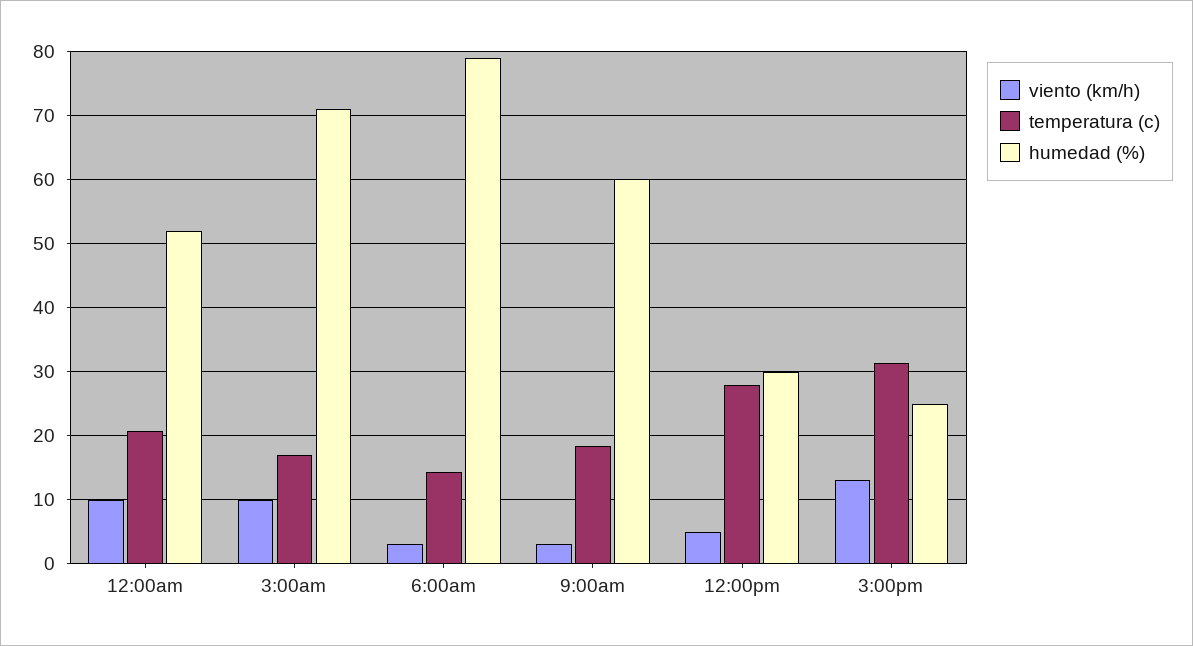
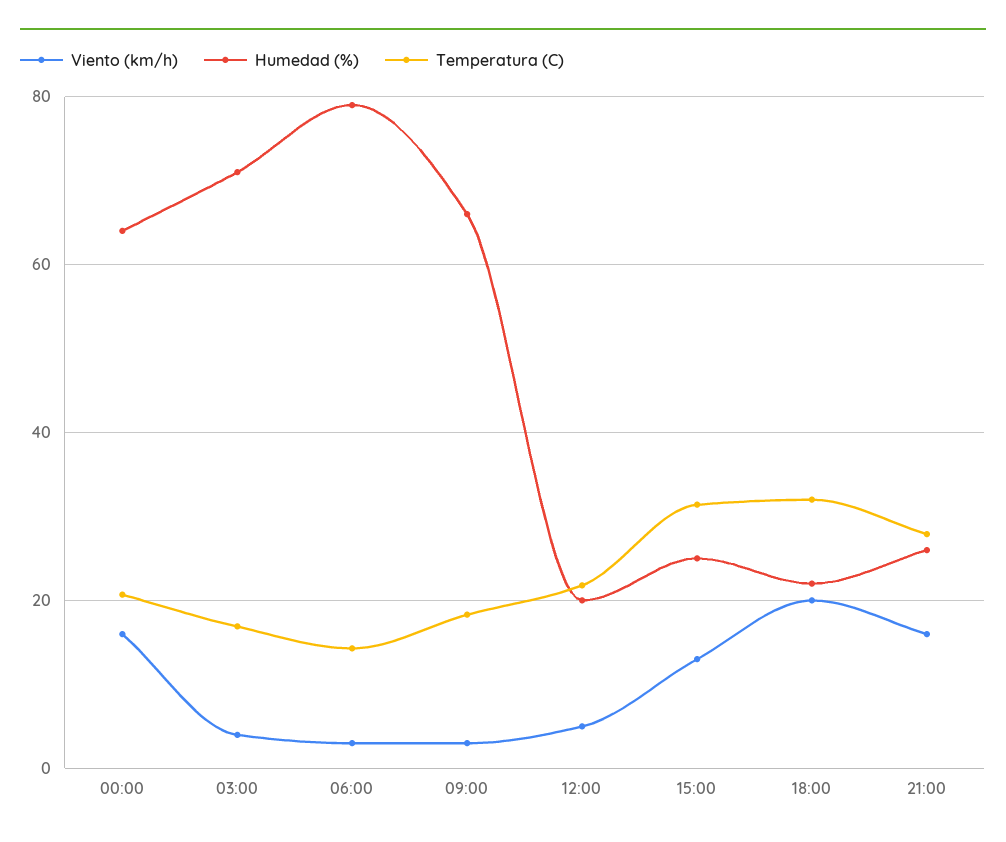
viento (km/h), 12:00am: 10 -> 16
humedad (%), 12:00am: 52 -> 64
viento (km/h), 3:00am: 10 -> 4
humedad (%), 9:00am: 60 -> 66
temperatura (c), 12:00pm: 28 -> 22
humedad (%), 12:00pm: 30 -> 20
viento (km/h), 18:00: none -> 20
humedad (%), 18:00: none -> 22
temperatura (c), 18:00: none -> 32
viento (km/h), 21:00: none -> 16
humedad (%), 21:00: none -> 26
temperatura (c), 21:00: none -> 28

